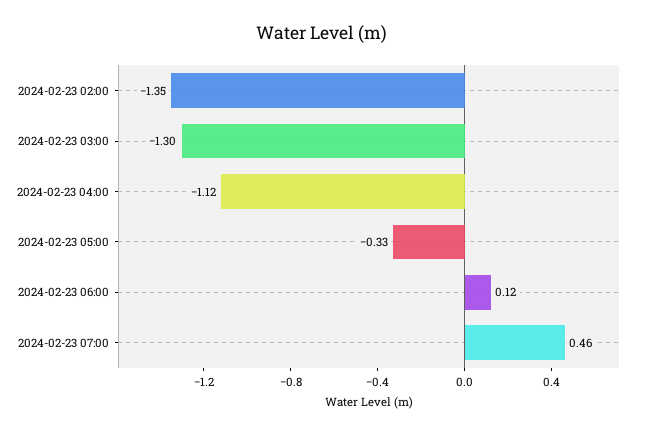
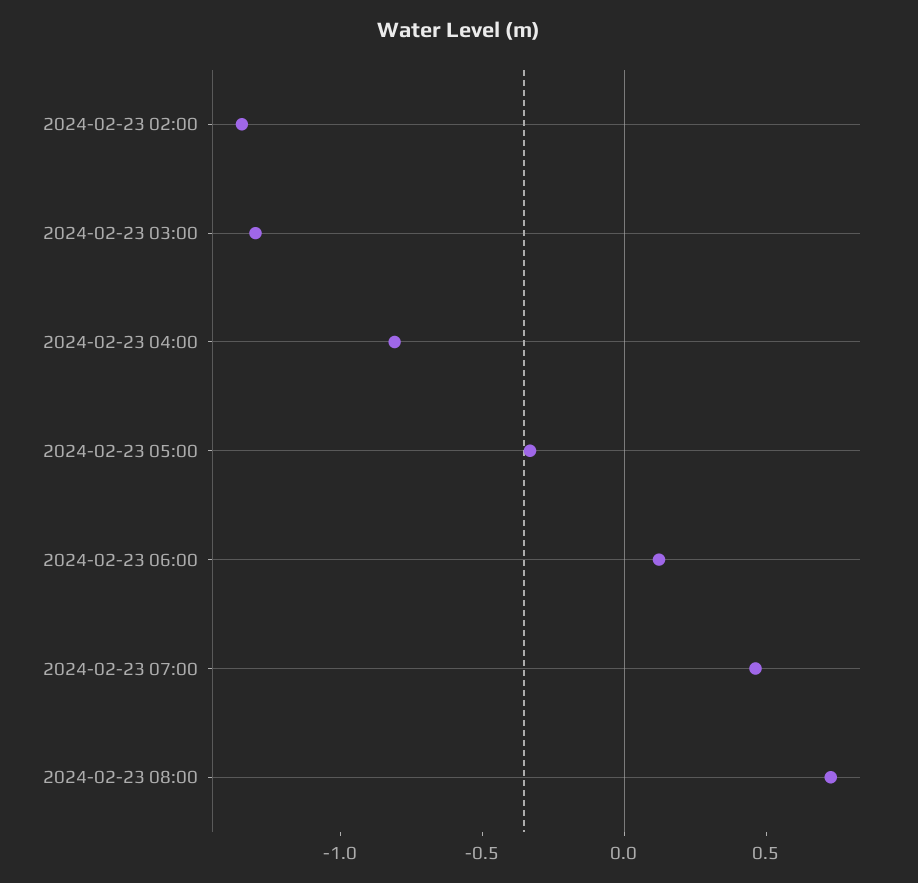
2024-02-23 04:00: -1.12 -> -0.8
2024-02-23 08:00: none -> 0.7

